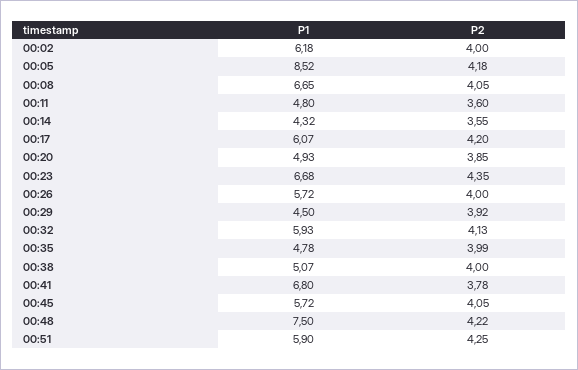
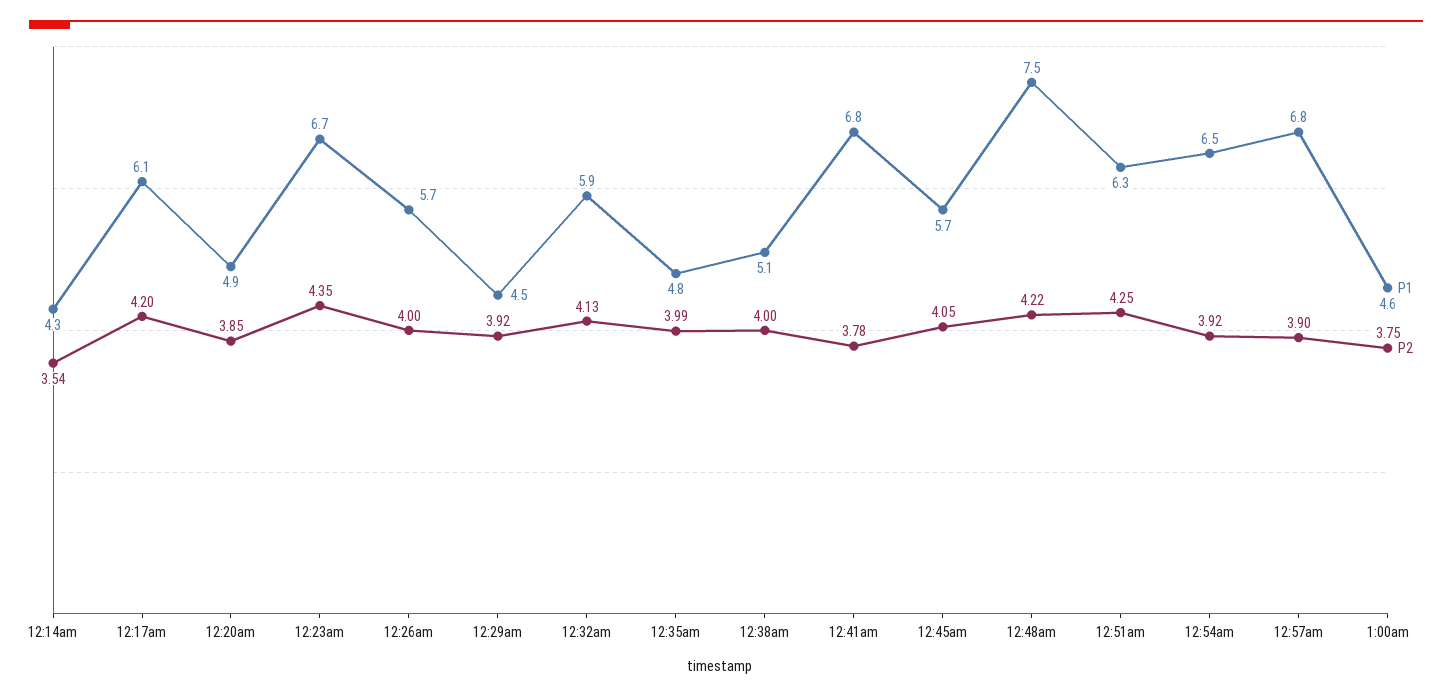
P1, 00:02: 6.18 -> none
P2, 00:02: 4 -> none
P1, 00:05: 8.52 -> none
P2, 00:05: 4.18 -> none
P1, 00:08: 6.65 -> none
P2, 00:08: 4.05 -> none
P1, 00:11: 4.8 -> none
P2, 00:11: 3.6 -> none
P2, 00:14: 3.55 -> 3.54
P1, 00:51: 5.9 -> 6.3
P1, 12:54am: none -> 6.5
P2, 12:54am: none -> 3.92
P1, 12:57am: none -> 6.8
P2, 12:57am: none -> 3.9
P1, 1:00am: none -> 4.6
P2, 1:00am: none -> 3.75

